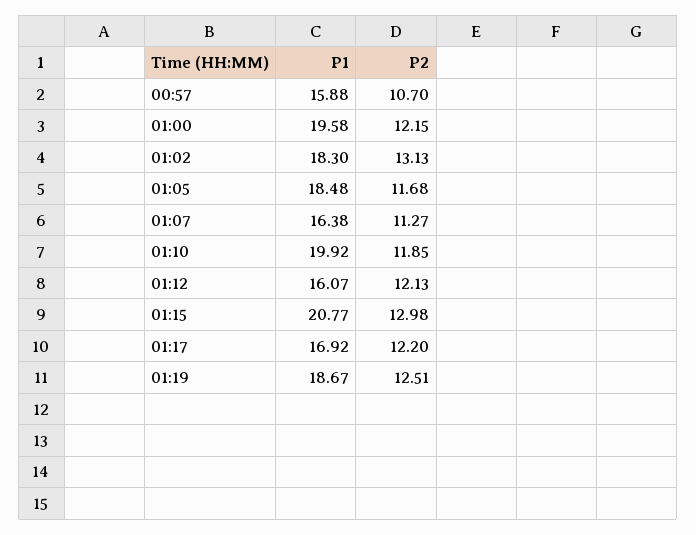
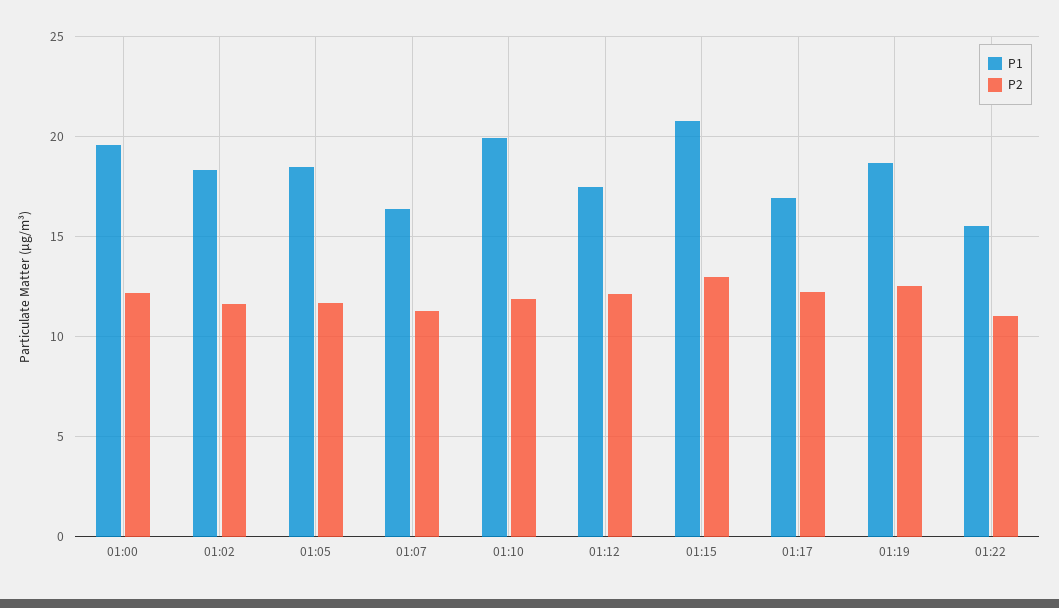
P1, 00:57: 15.88 -> none
P2, 00:57: 10.7 -> none
P2, 01:02: 13.13 -> 11.5
P1, 01:12: 16.07 -> 17.5
P1, 01:22: none -> 15.5
P2, 01:22: none -> 11

